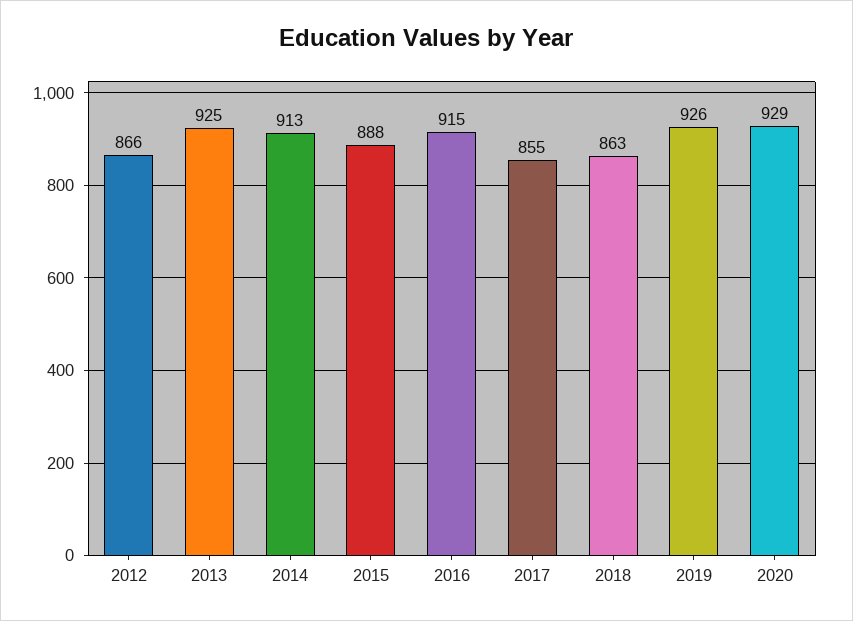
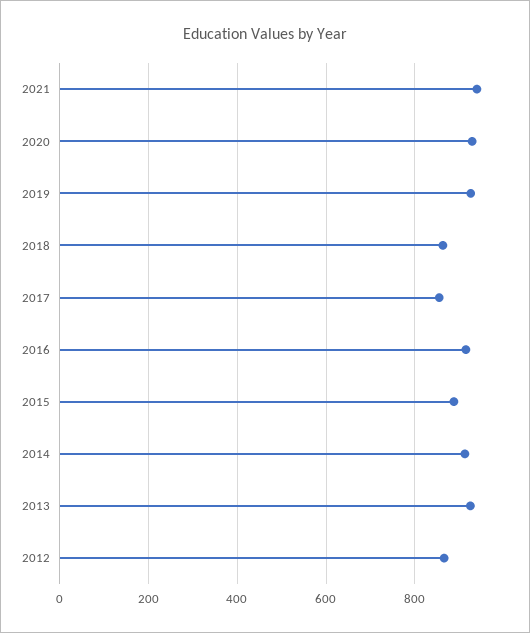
2021: none -> 940

